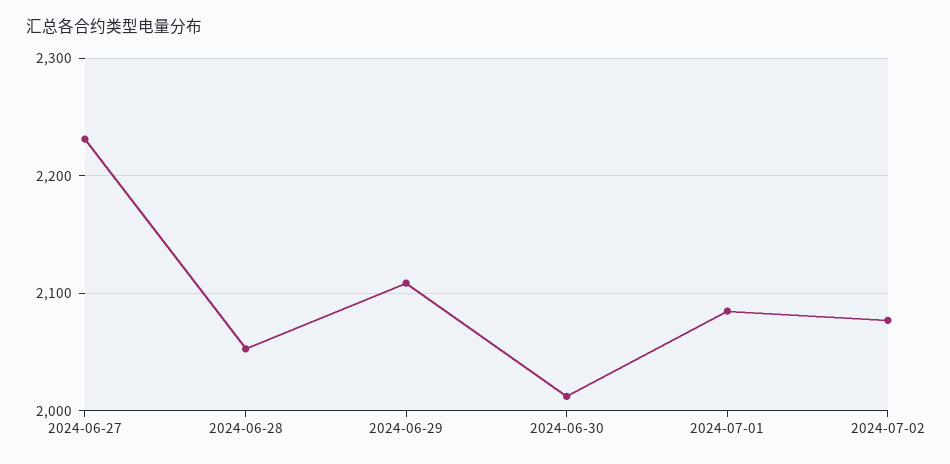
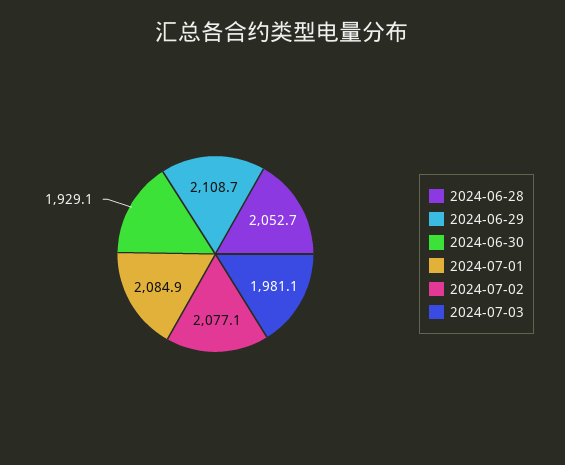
2024-06-27: 2230 -> none
2024-06-30: 2010 -> 1929.1
2024-07-03: none -> 1981.1

